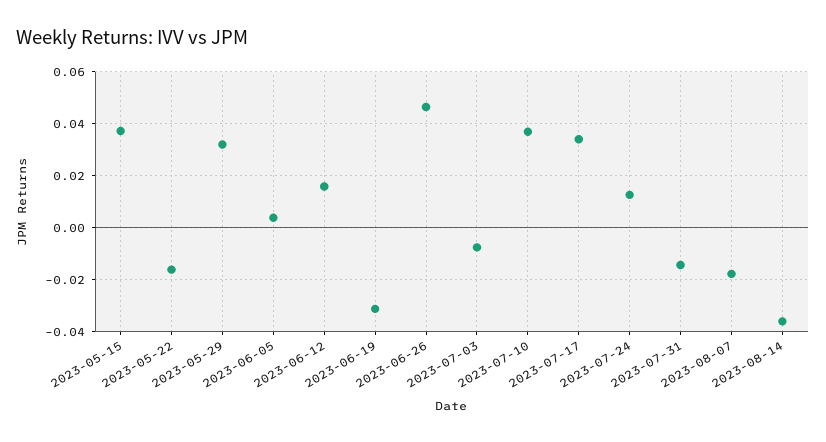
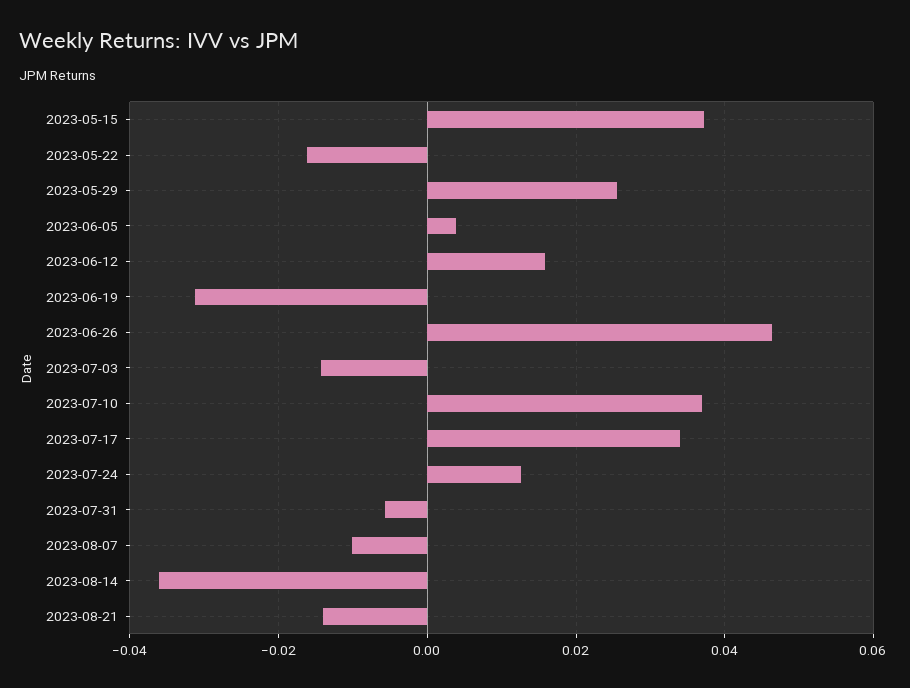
2023-05-29: 0.0325 -> 0.026
2023-07-03: -0.0075 -> -0.014
2023-07-31: -0.015 -> -0.006
2023-08-07: -0.0175 -> -0.01
2023-08-21: none -> -0.014

